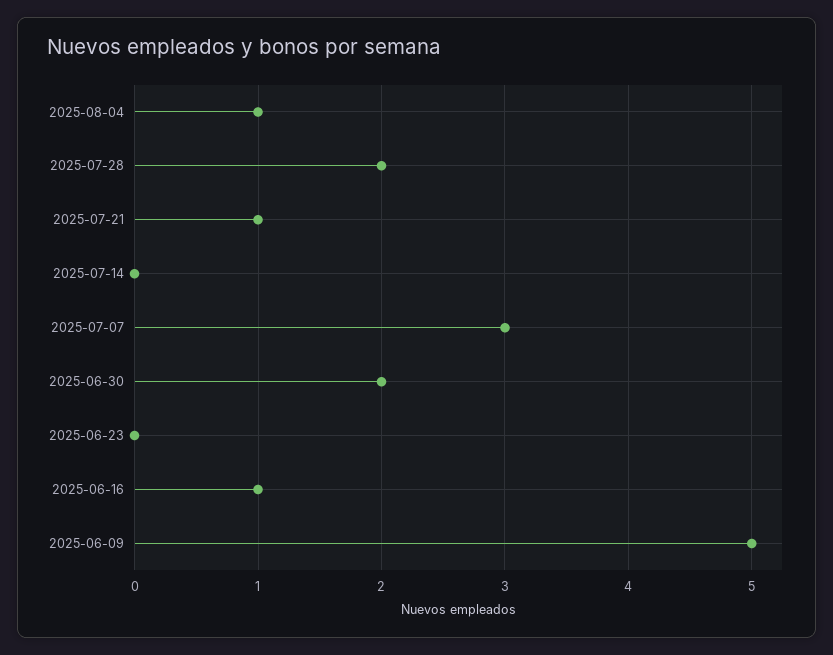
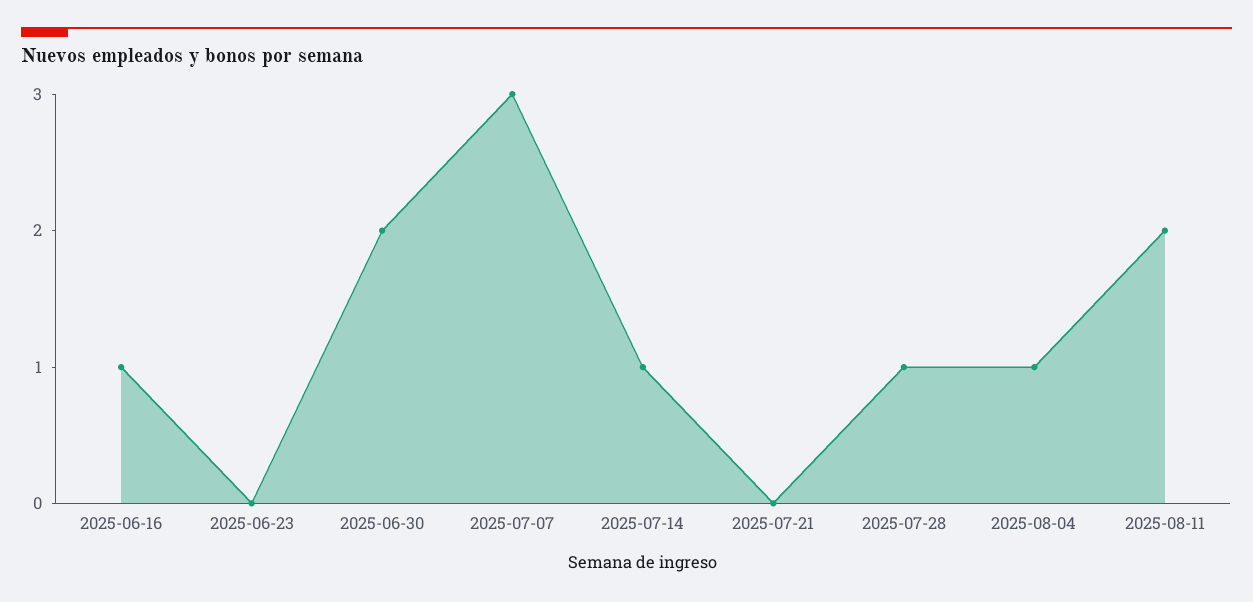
2025-07-28: 2 -> 1
2025-07-21: 1 -> 0
2025-07-14: 0 -> 1
2025-06-09: 5 -> none
2025-08-11: none -> 2

